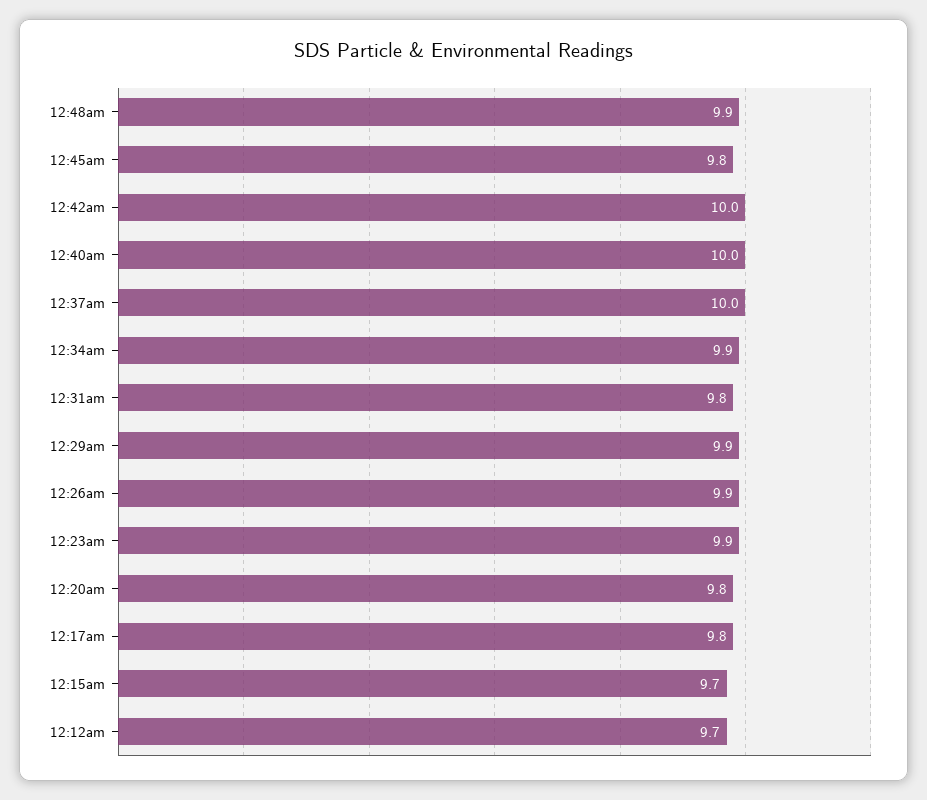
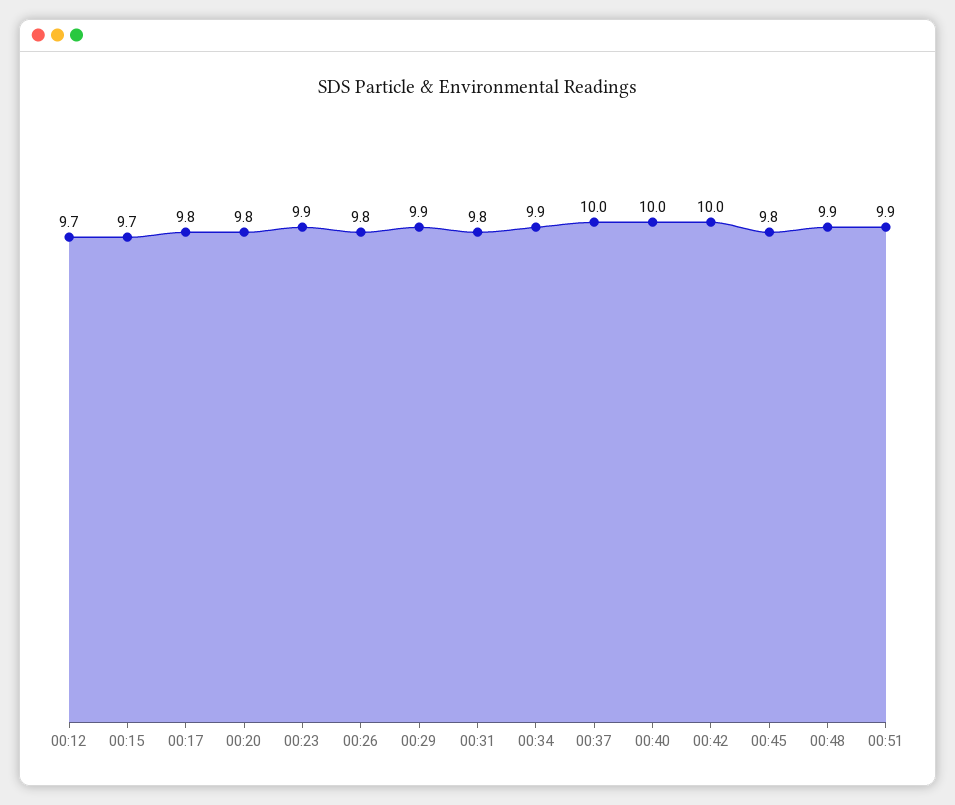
12:26am: 9.9 -> 9.8
00:51: none -> 9.9

